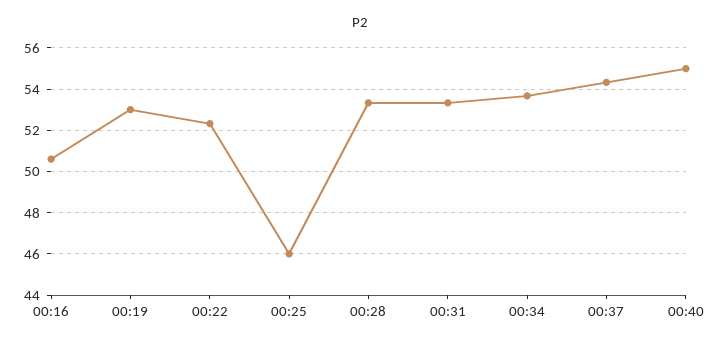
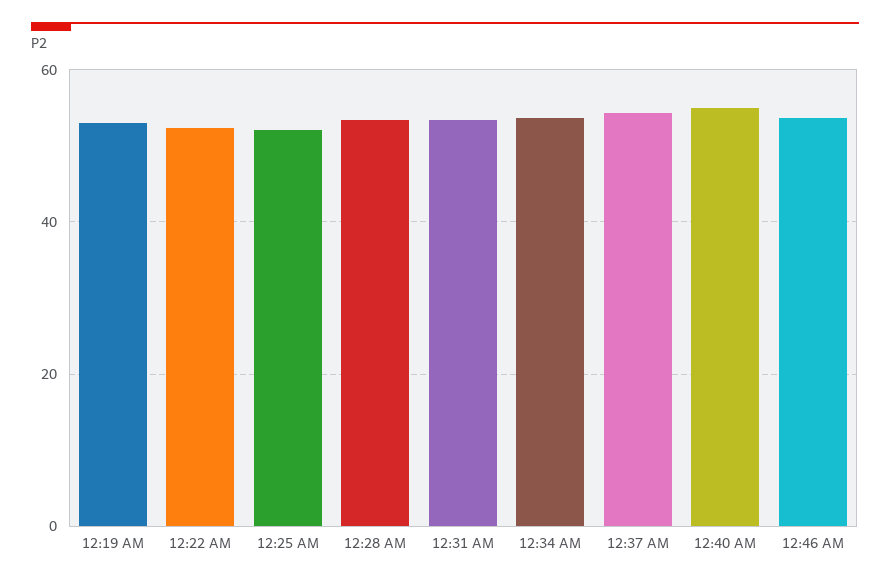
00:16: 50.5 -> none
00:25: 46 -> 52
12:46 AM: none -> 54

